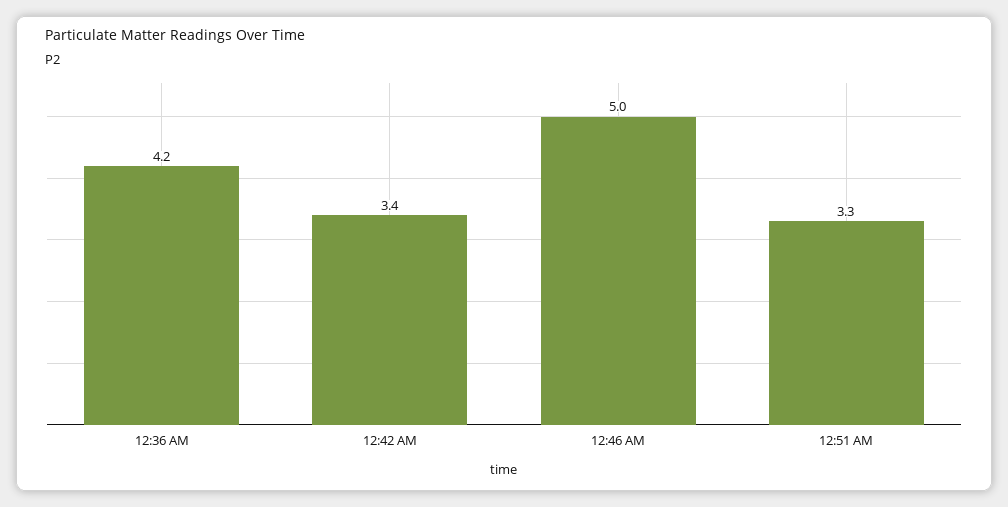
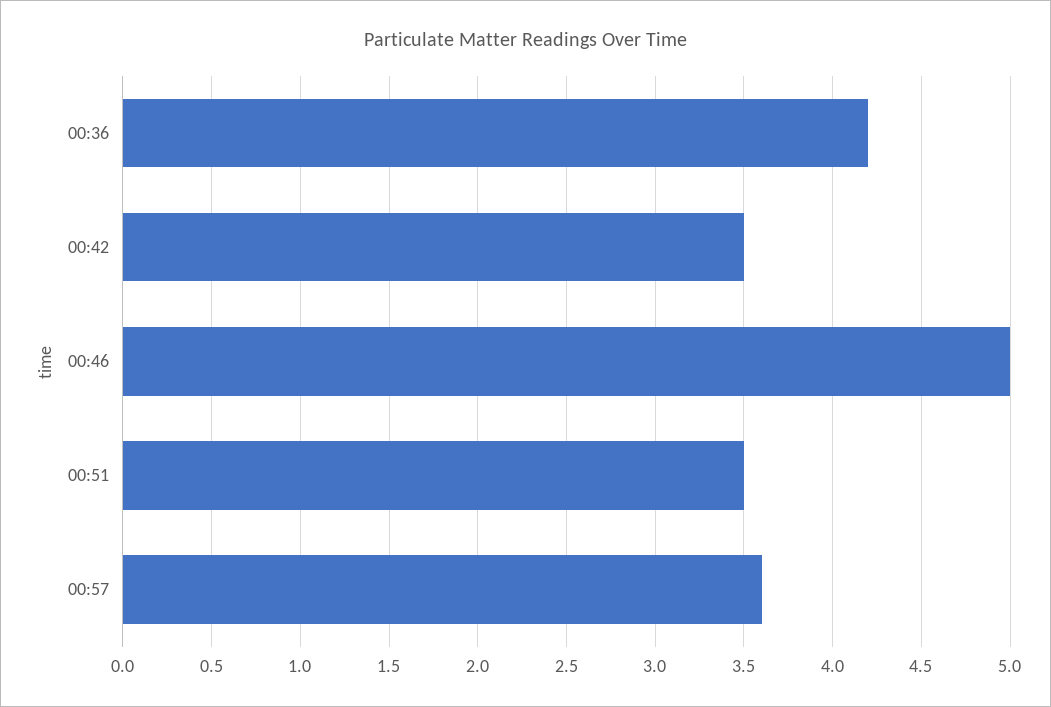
12:42 AM: 3.4 -> 3.5
12:51 AM: 3.3 -> 3.5
00:57: none -> 3.6

